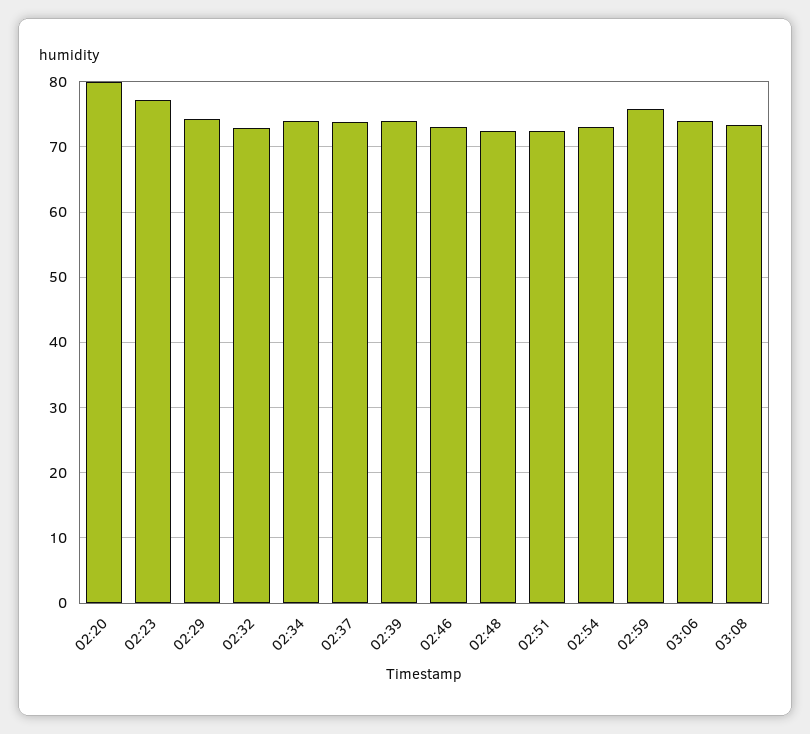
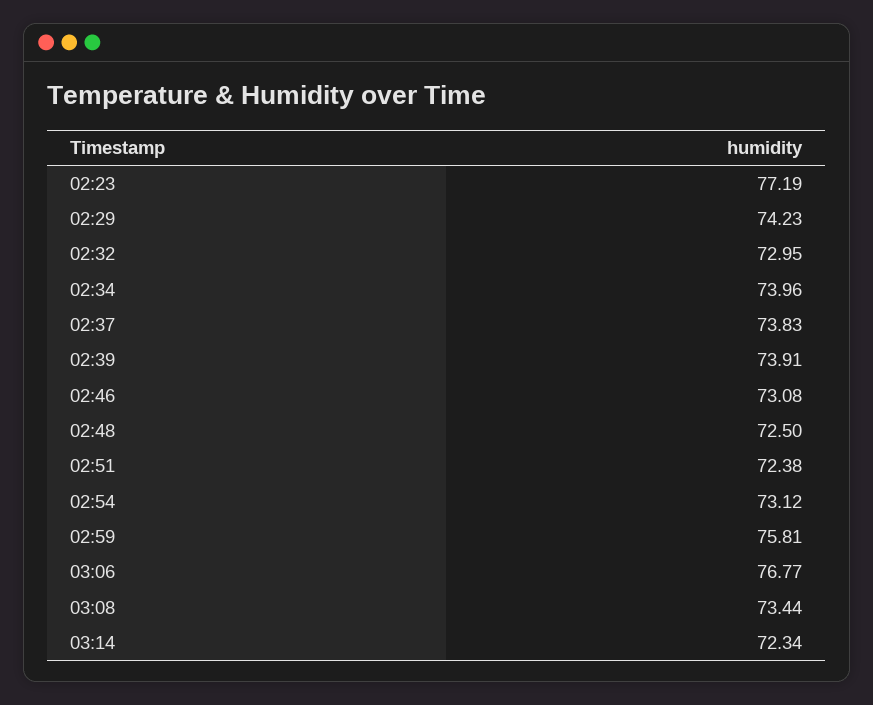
02:20: 80 -> none
03:06: 74 -> 76.77
03:14: none -> 72.34

